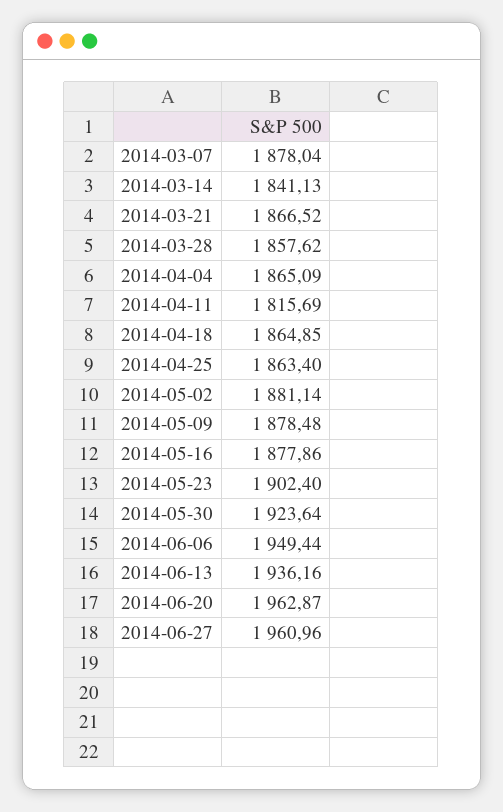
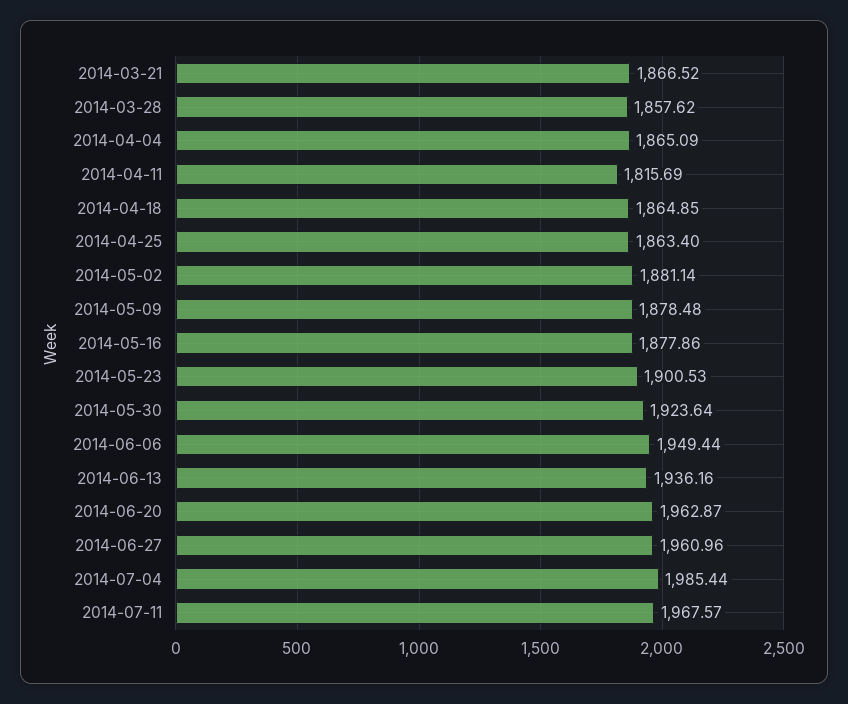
2014-03-07: 1878.04 -> none
2014-03-14: 1841.13 -> none
2014-05-23: 1902.4 -> 1900.53
2014-07-04: none -> 1985.44
2014-07-11: none -> 1967.57

